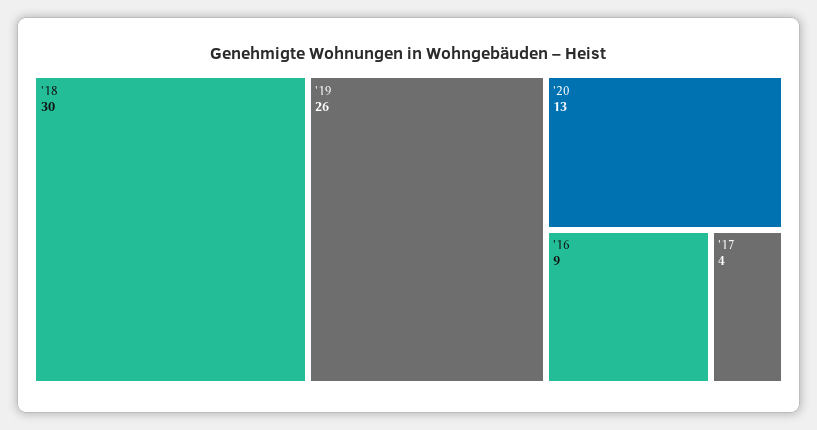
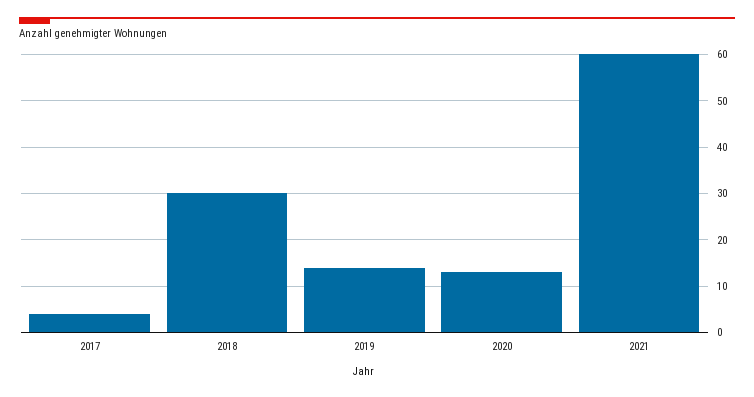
'19: 26 -> 15
'16: 9 -> none
2021: none -> 60

